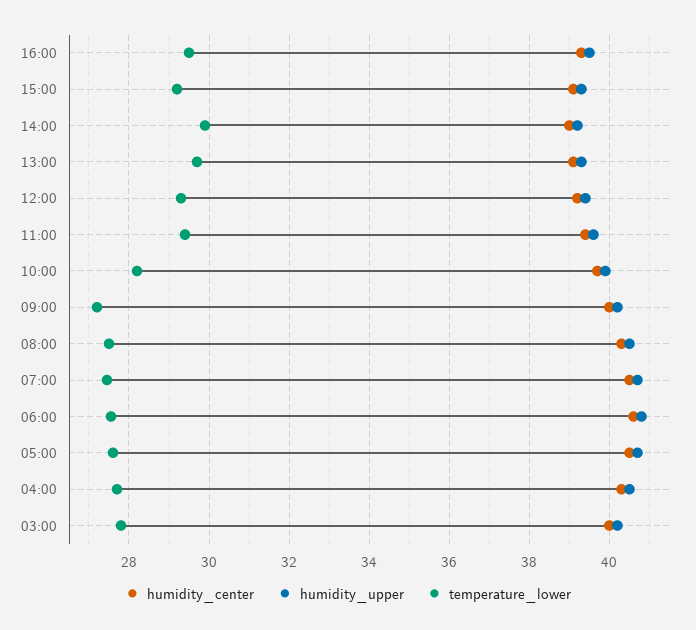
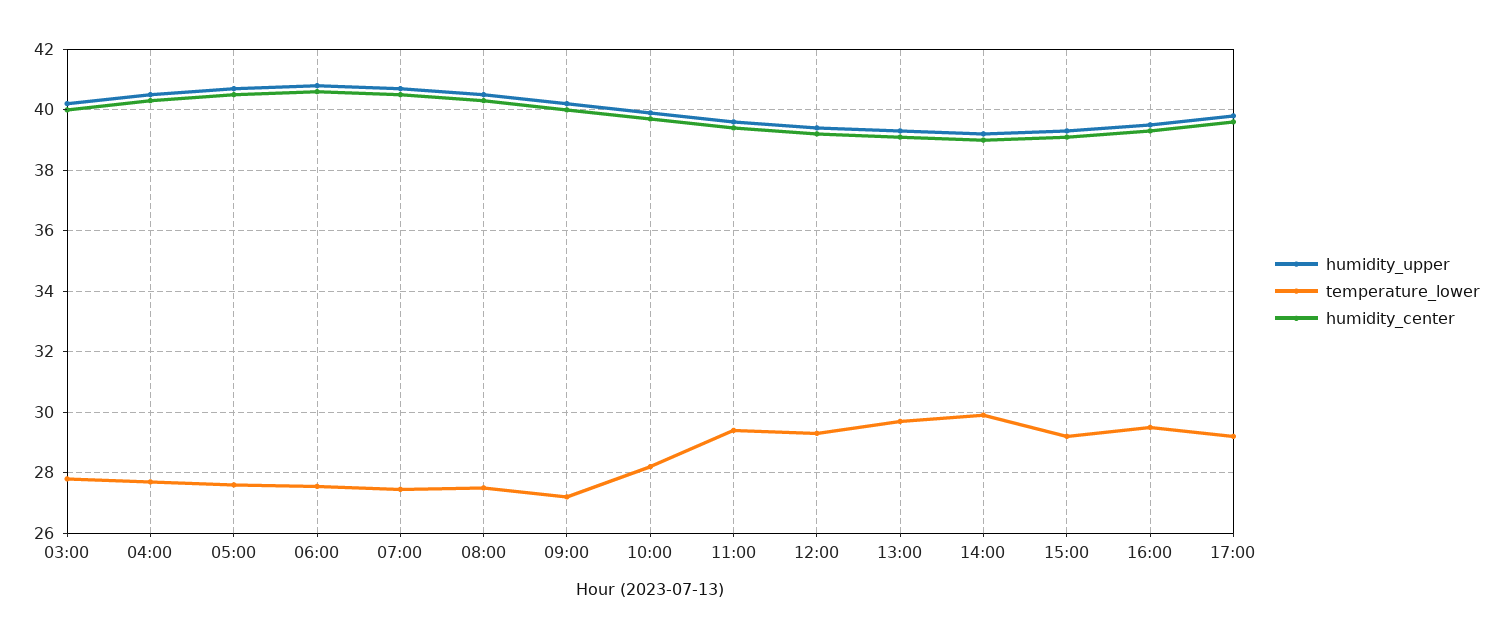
humidity_upper, 17:00: none -> 39.8
temperature_lower, 17:00: none -> 29.2
humidity_center, 17:00: none -> 39.6

